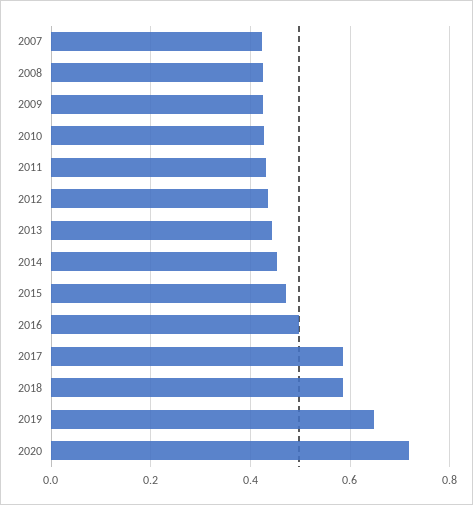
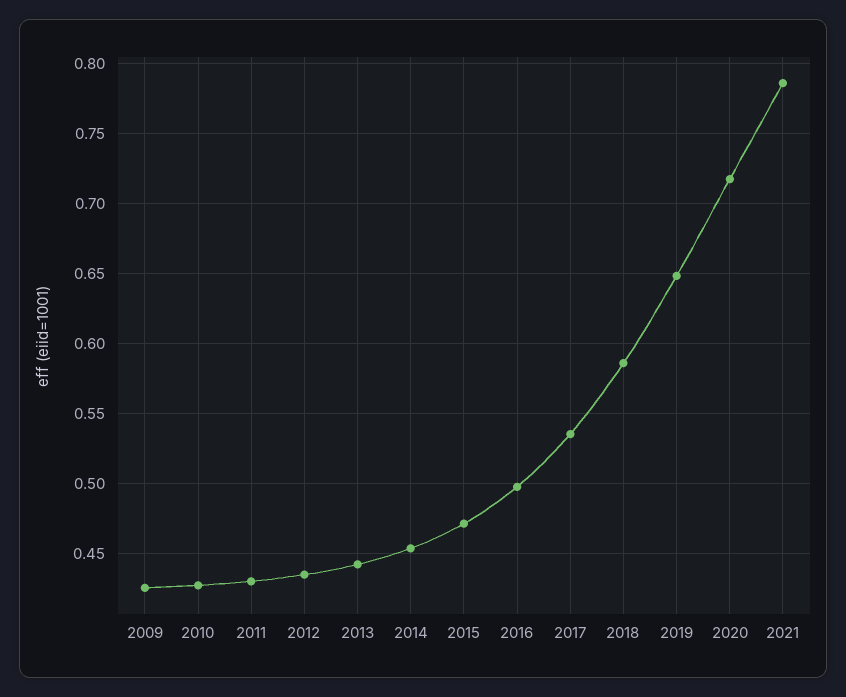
2007: 0.42 -> none
2008: 0.42 -> none
2017: 0.58 -> 0.535
2021: none -> 0.785

